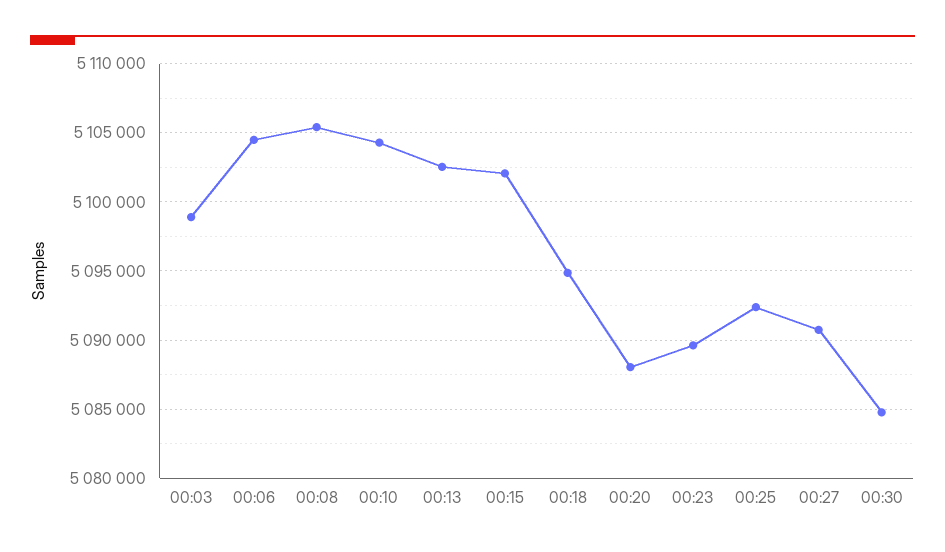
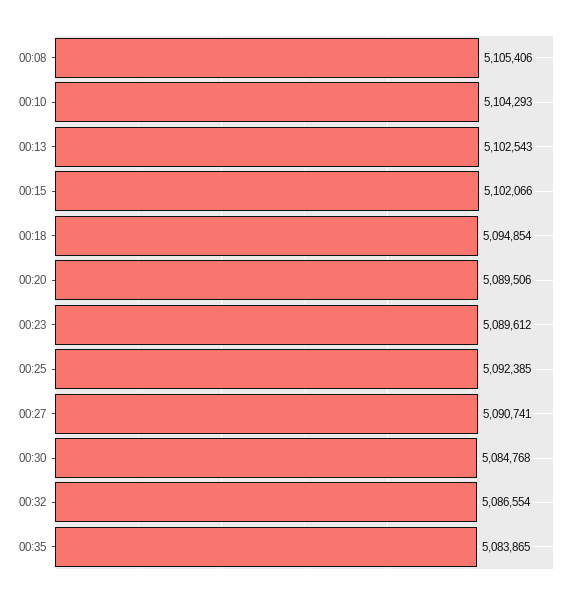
00:03: 5099000 -> none
00:06: 5104500 -> none
00:20: 5088000 -> 5089506
00:32: none -> 5086554
00:35: none -> 5083865

